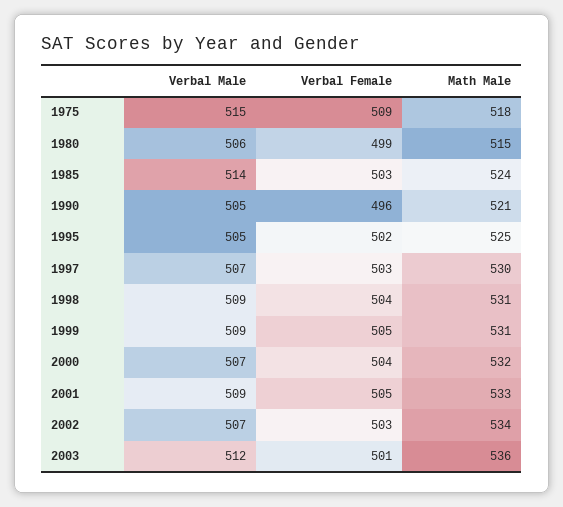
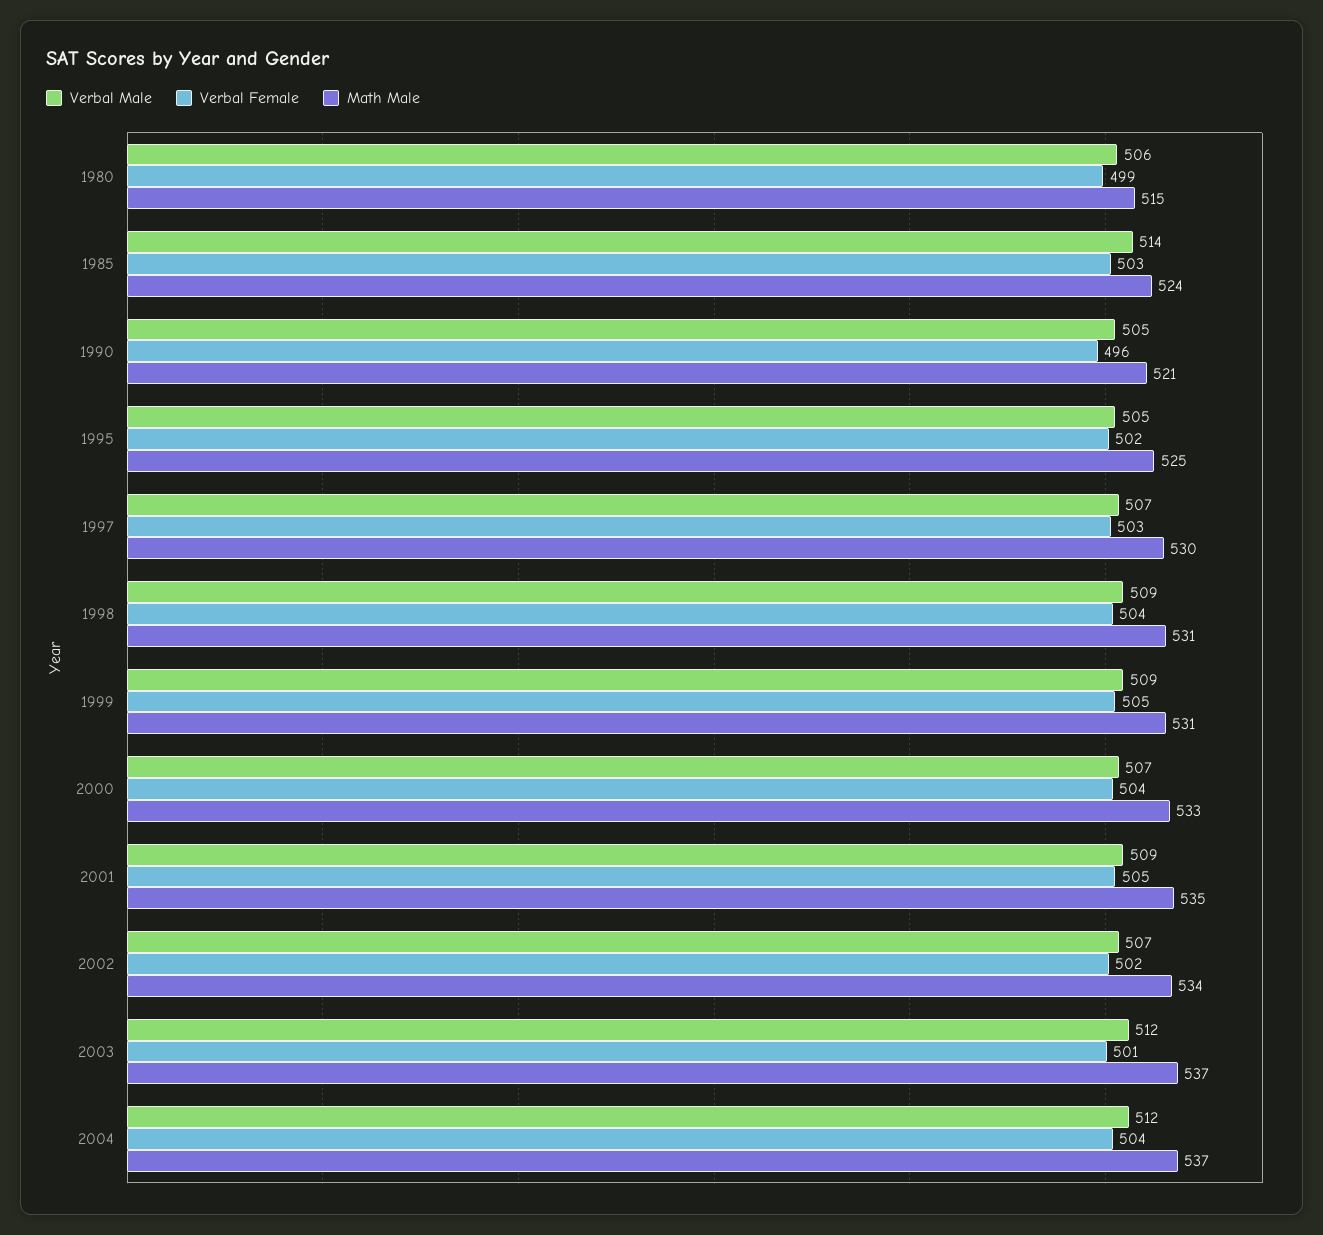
Verbal Male, 1975: 515 -> none
Verbal Female, 1975: 509 -> none
Math Male, 1975: 518 -> none
Math Male, 2000: 532 -> 533
Math Male, 2001: 533 -> 535
Verbal Female, 2002: 503 -> 502
Math Male, 2003: 536 -> 537
Verbal Male, 2004: none -> 512
Verbal Female, 2004: none -> 504
Math Male, 2004: none -> 537

